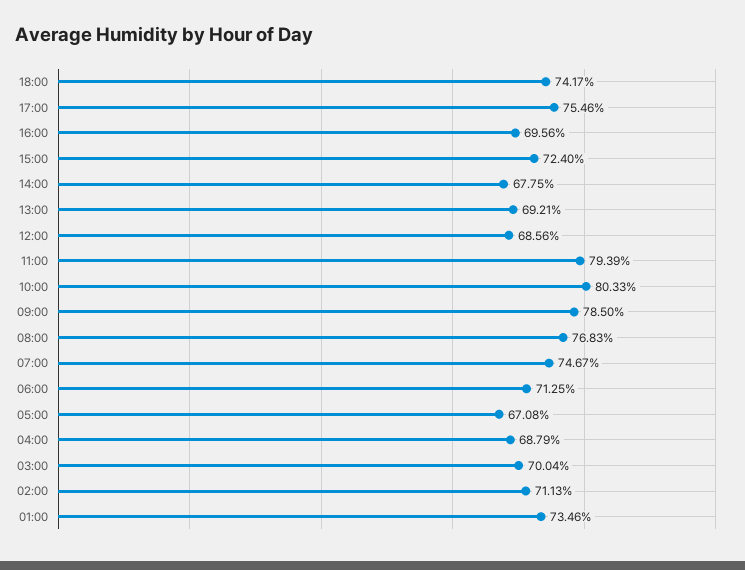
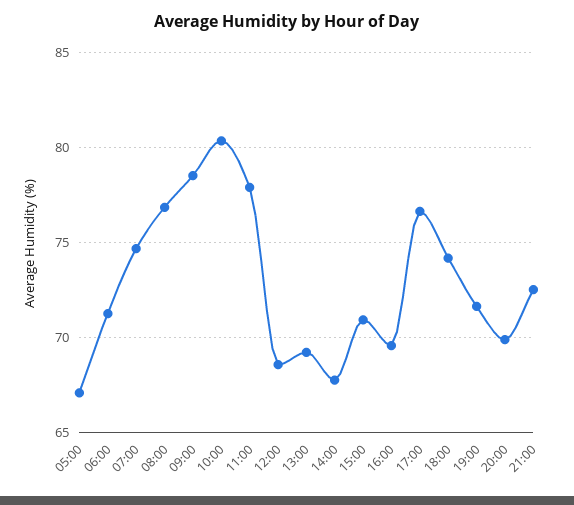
17:00: 75.46 -> 76.5
15:00: 72.4 -> 71
11:00: 79.39 -> 78
04:00: 68.79 -> none
03:00: 70.04 -> none
02:00: 71.13 -> none
01:00: 73.46 -> none
19:00: none -> 71.5
20:00: none -> 70
21:00: none -> 72.5

